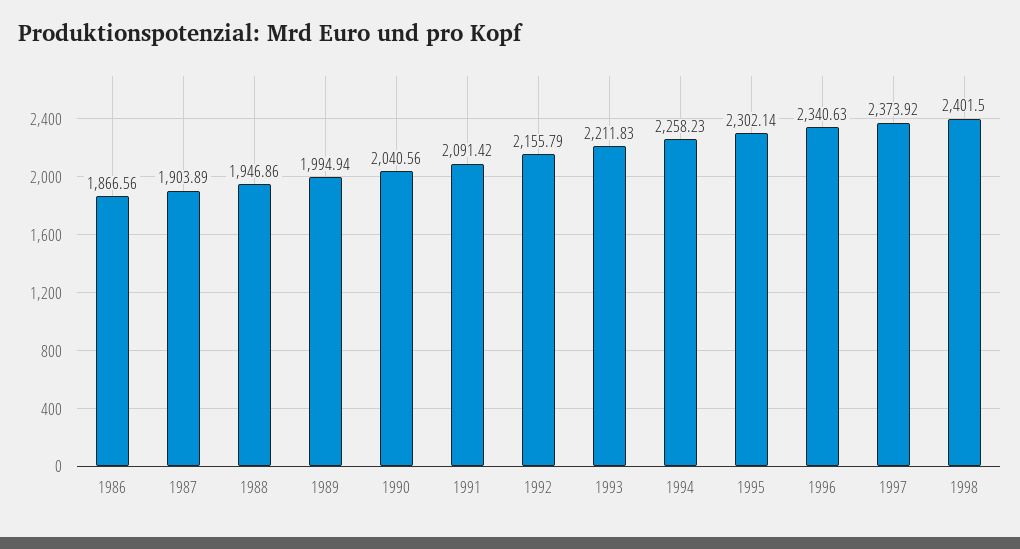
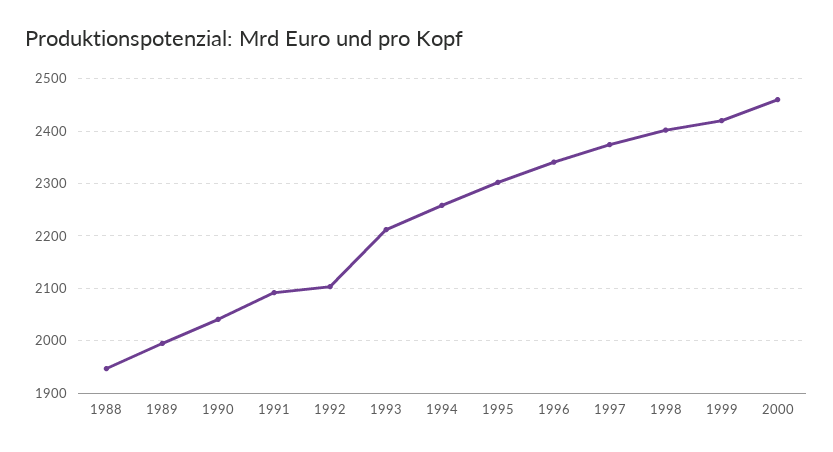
1986: 1866.56 -> none
1987: 1903.89 -> none
1992: 2155.79 -> 2100
1999: none -> 2420
2000: none -> 2460

